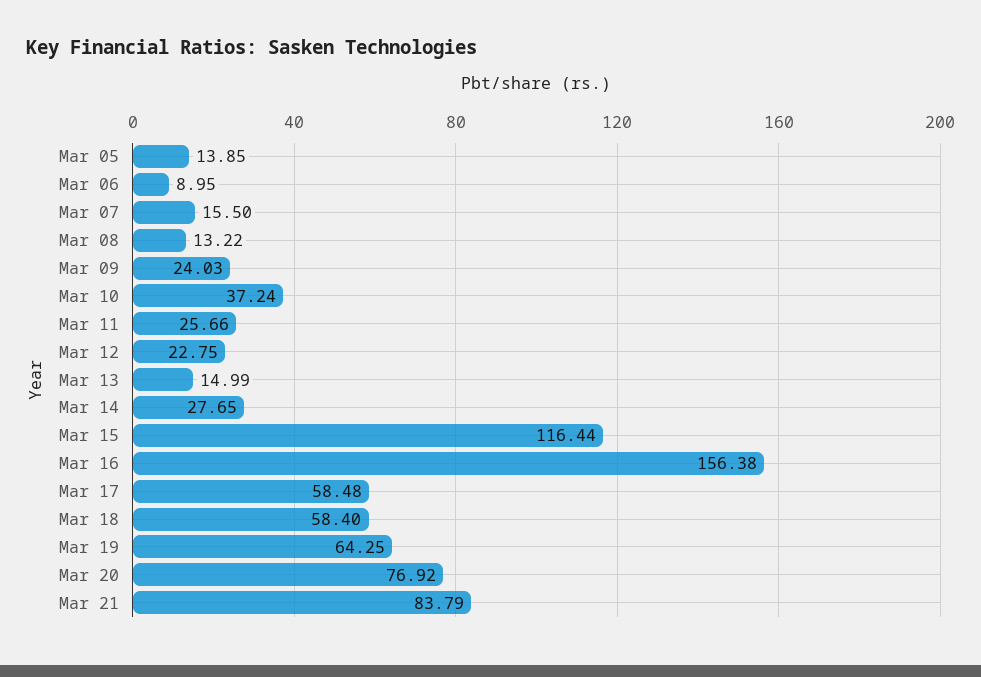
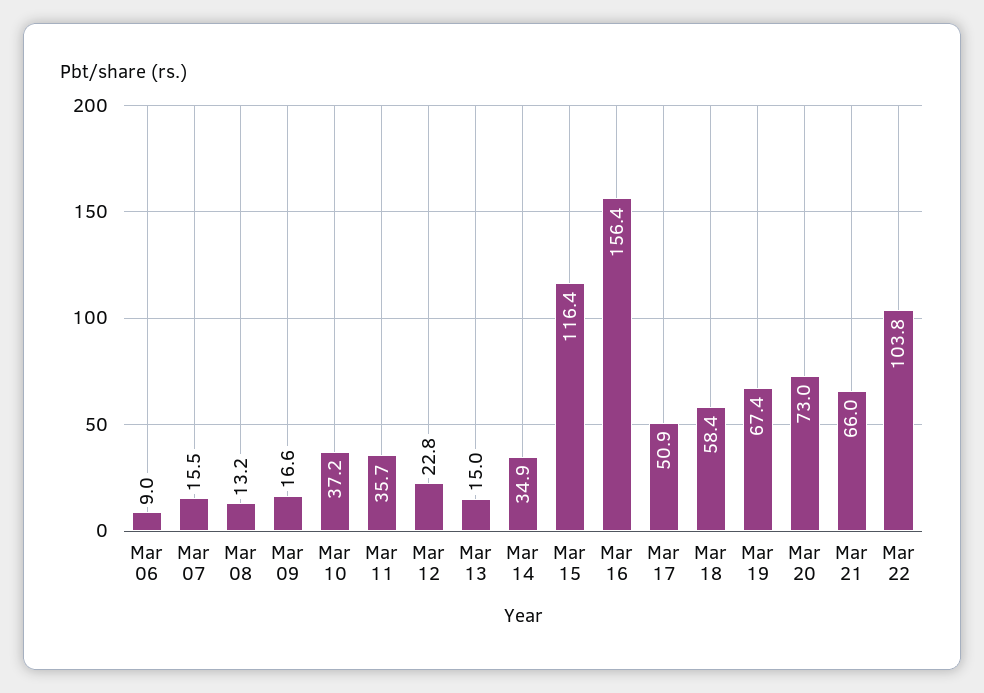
Mar 05: 13.85 -> none
Mar 09: 24.03 -> 16.6
Mar 11: 25.66 -> 35.7
Mar 14: 27.65 -> 34.9
Mar 17: 58.48 -> 50.9
Mar 19: 64.25 -> 67.4
Mar 20: 76.92 -> 73
Mar 21: 83.79 -> 66
Mar 22: none -> 103.8

